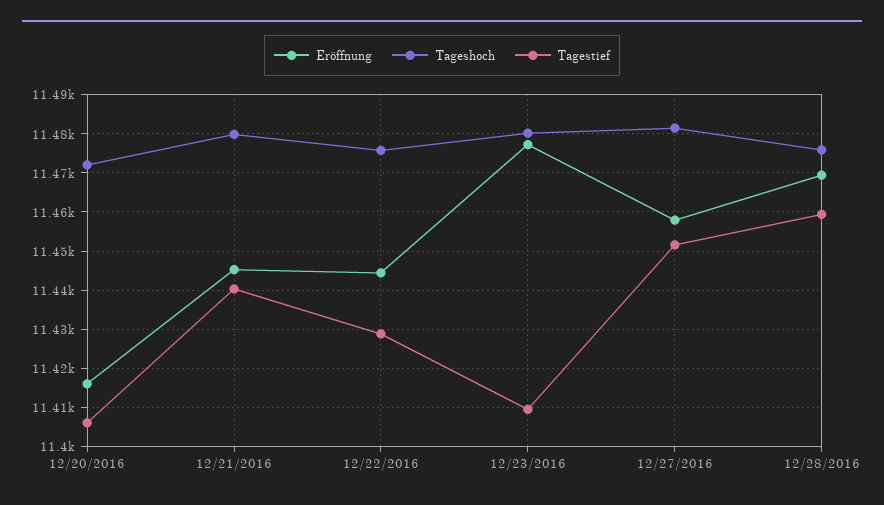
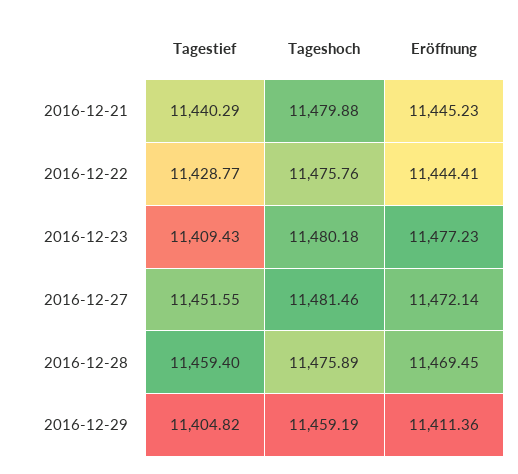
Eröffnung, 12/20/2016: 11416 -> none
Tageshoch, 12/20/2016: 11472 -> none
Tagestief, 12/20/2016: 11406 -> none
Eröffnung, 12/27/2016: 11458 -> 11472.14
Tagestief, 2016-12-29: none -> 11404.82
Tageshoch, 2016-12-29: none -> 11459.19
Eröffnung, 2016-12-29: none -> 11411.36

